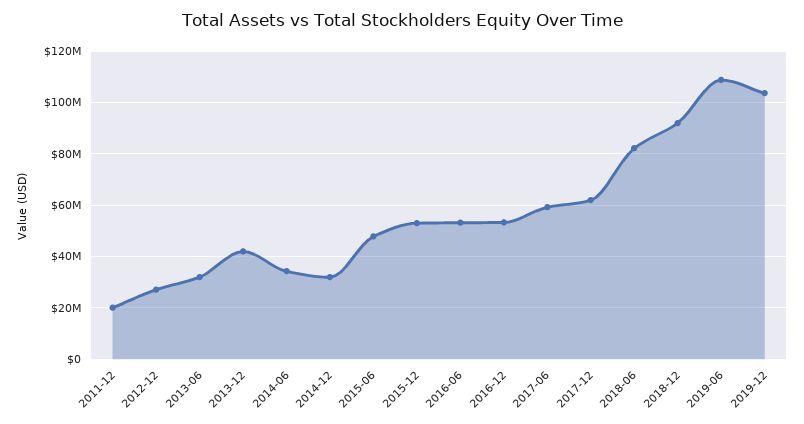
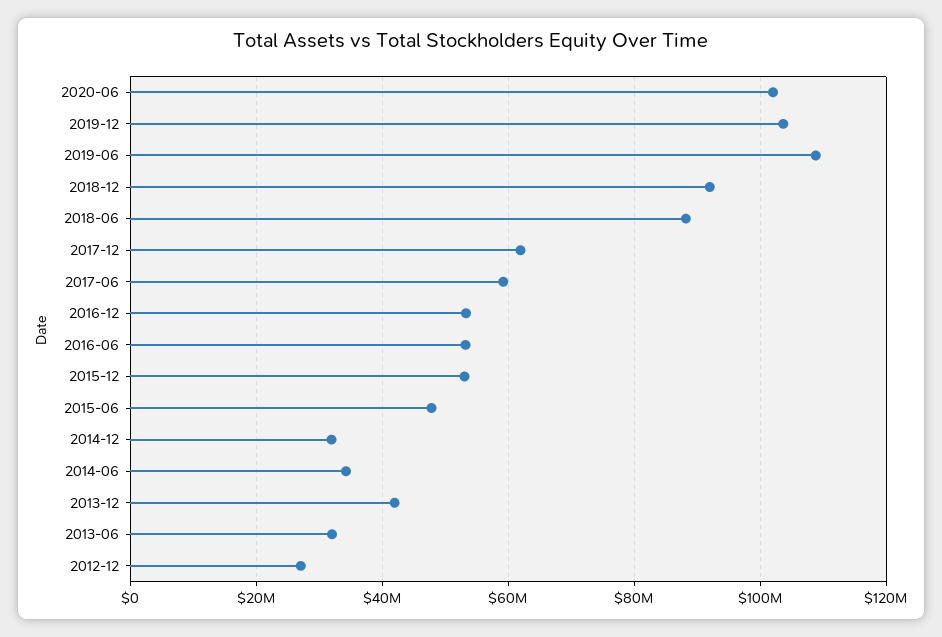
2011-12: 20000000 -> none
2018-06: 82500000 -> 88000000
2020-06: none -> 102000000

